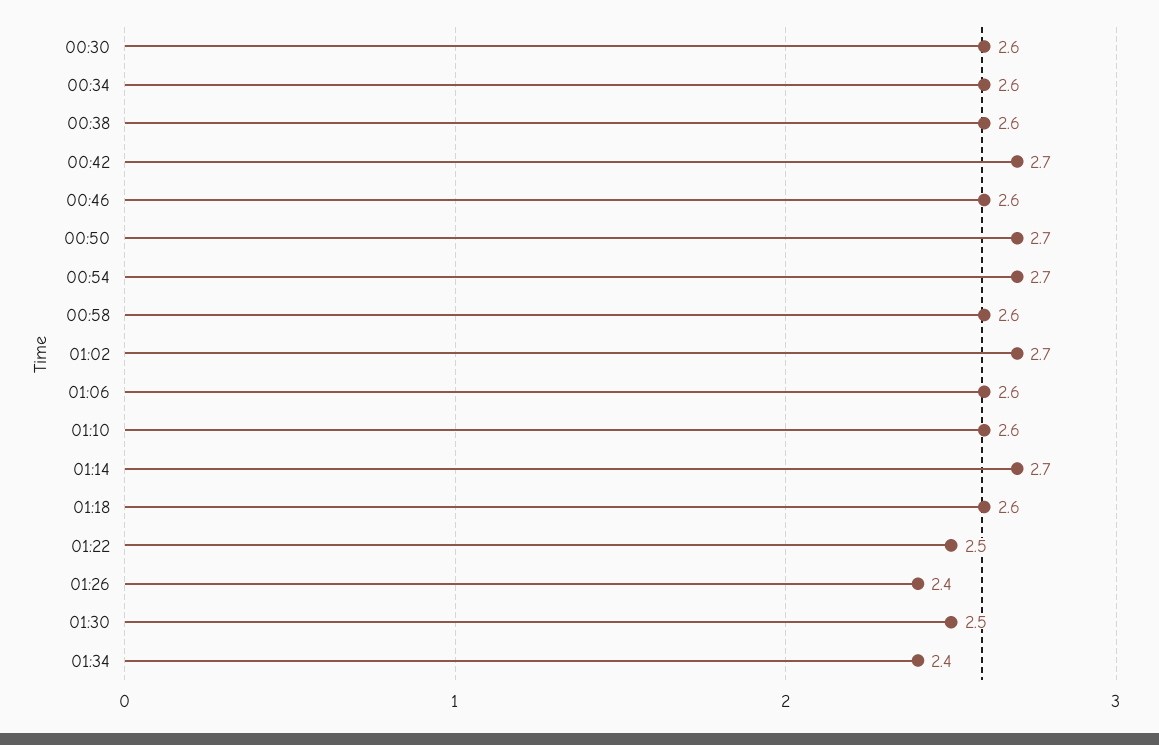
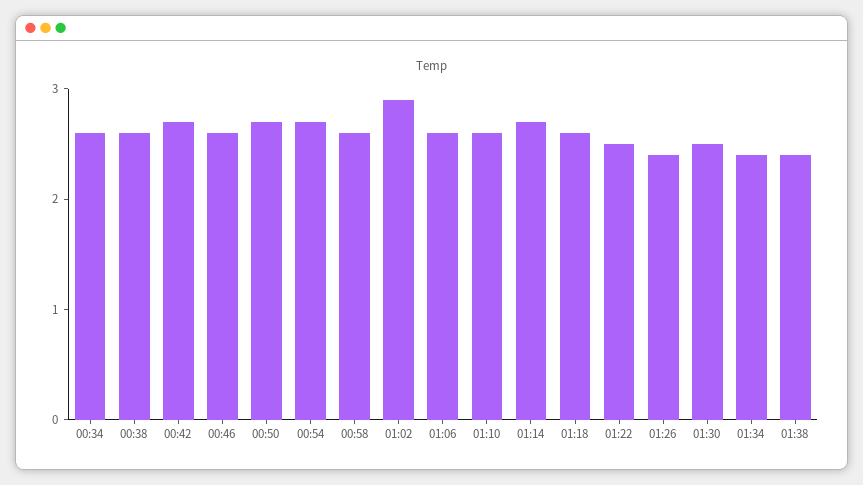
00:30: 2.6 -> none
01:02: 2.7 -> 2.9
01:38: none -> 2.4

